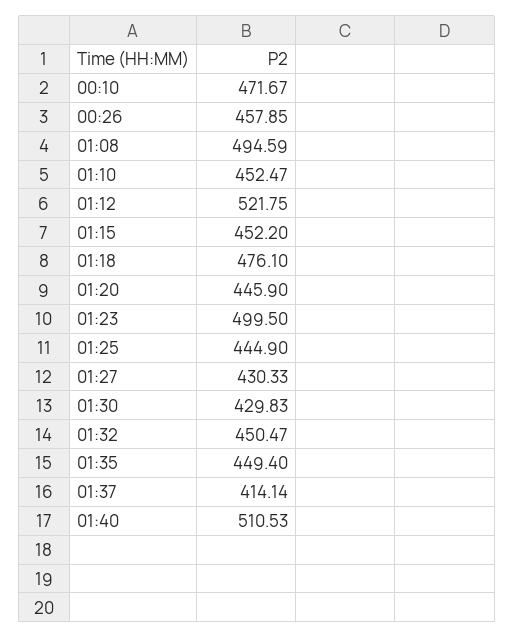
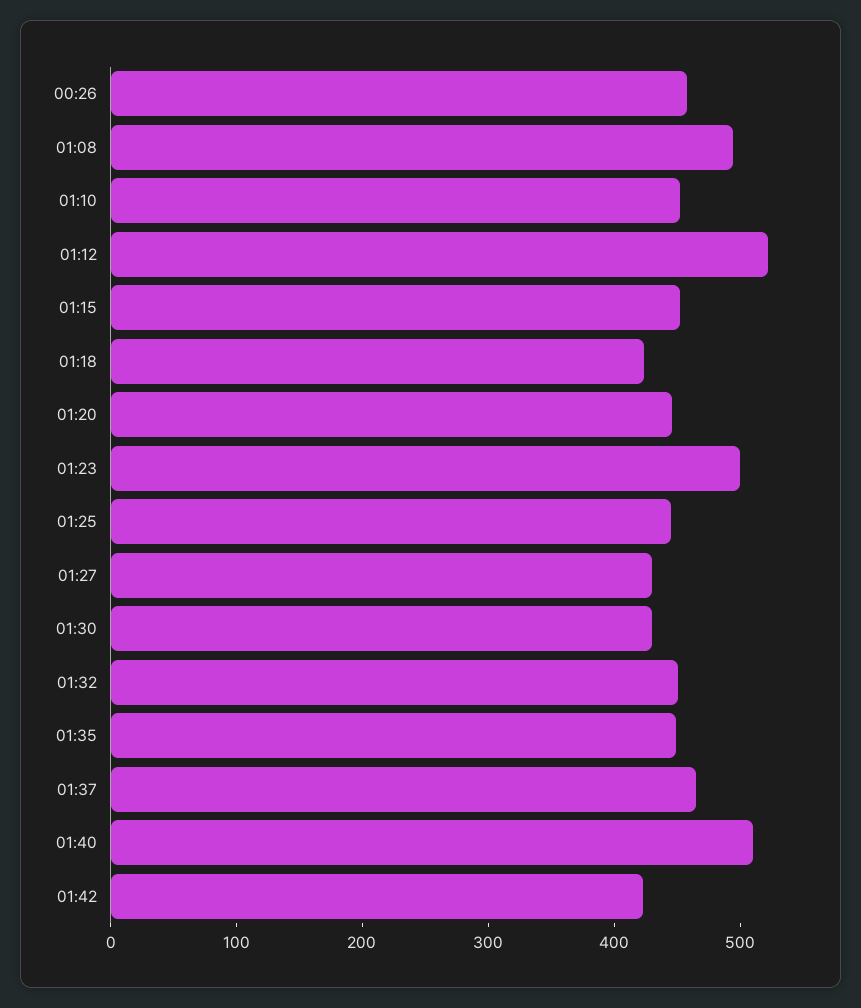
00:10: 471.67 -> none
01:18: 476.1 -> 420
01:37: 414.14 -> 460
01:42: none -> 420

